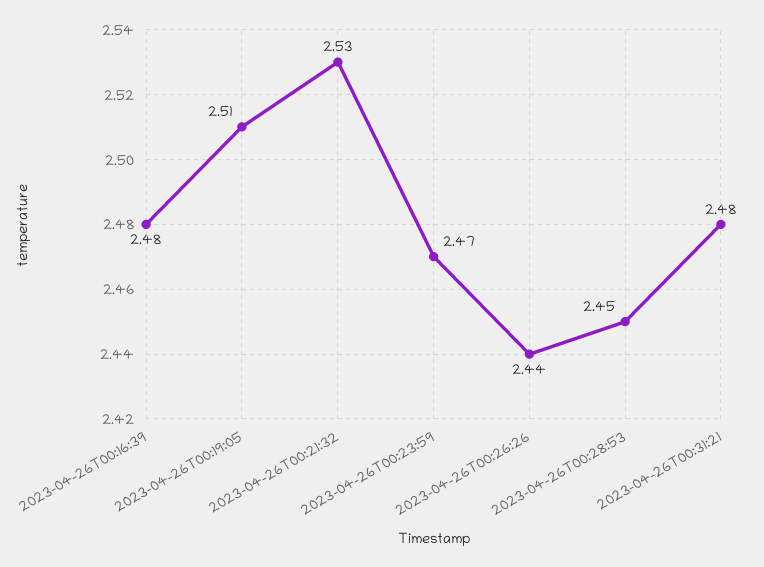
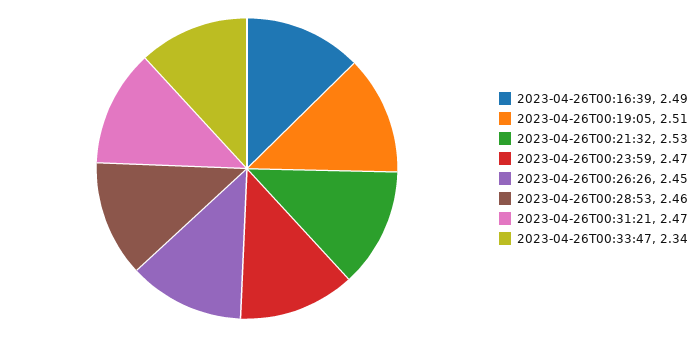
2023-04-26T00:16:39: 2.48 -> 2.49
2023-04-26T00:26:26: 2.44 -> 2.45
2023-04-26T00:28:53: 2.45 -> 2.46
2023-04-26T00:31:21: 2.48 -> 2.47
2023-04-26T00:33:47: none -> 2.34

